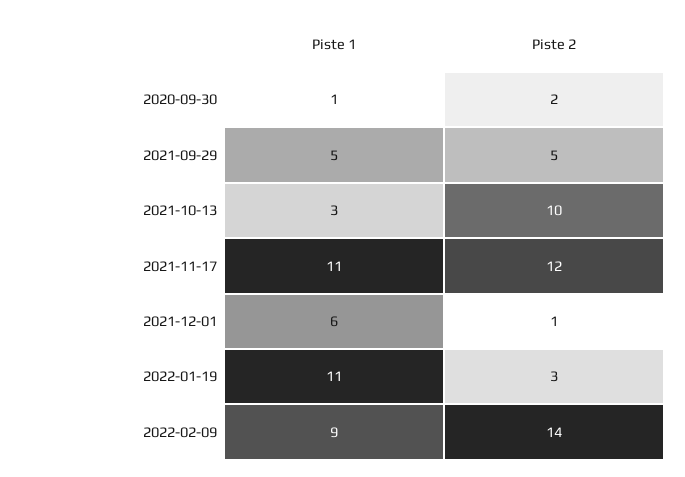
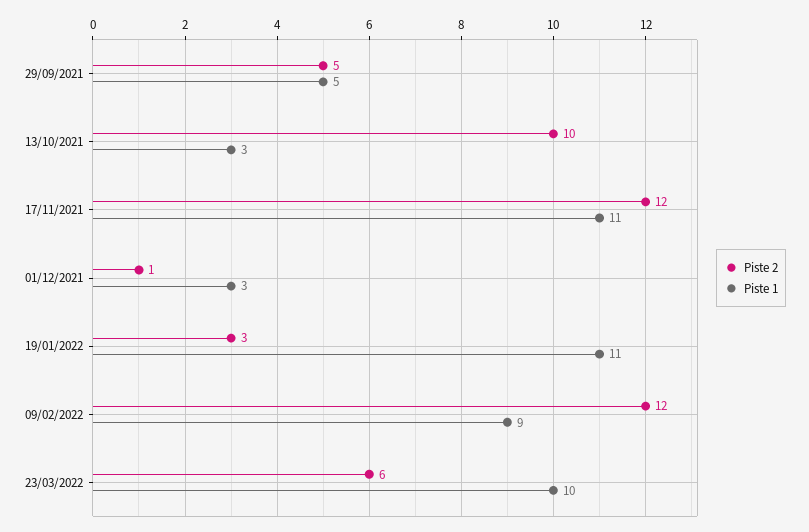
Piste 1, 2020-09-30: 1 -> none
Piste 2, 2020-09-30: 2 -> none
Piste 1, 2021-12-01: 6 -> 3
Piste 2, 2022-02-09: 14 -> 12
Piste 2, 23/03/2022: none -> 6
Piste 1, 23/03/2022: none -> 10

